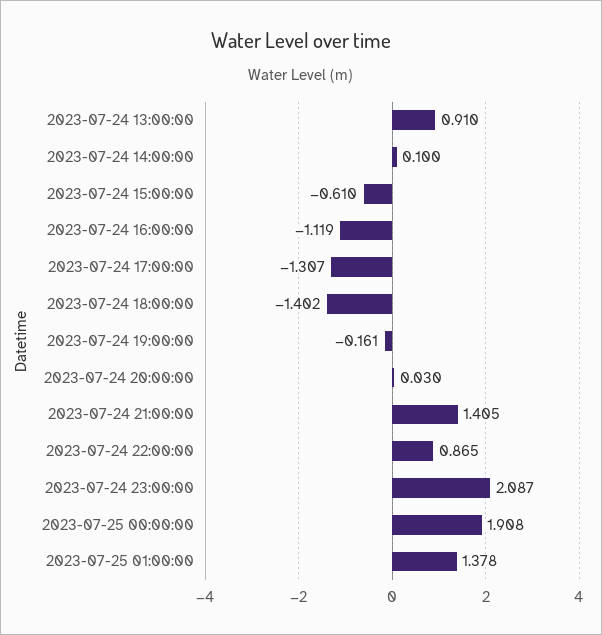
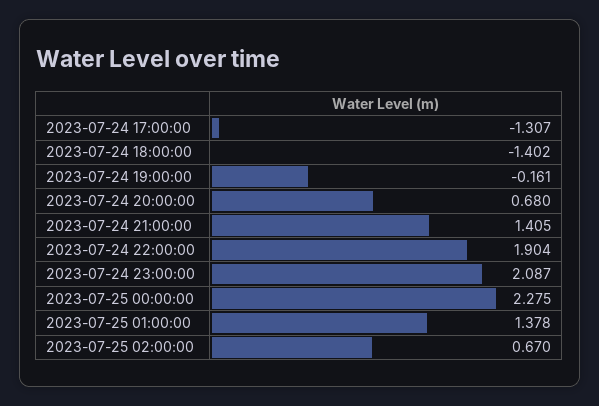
2023-07-24 13:00:00: 0.91 -> none
2023-07-24 14:00:00: 0.1 -> none
2023-07-24 15:00:00: -0.61 -> none
2023-07-24 16:00:00: -1.119 -> none
2023-07-24 20:00:00: 0.03 -> 0.68
2023-07-24 22:00:00: 0.865 -> 1.904
2023-07-25 00:00:00: 1.908 -> 2.275
2023-07-25 02:00:00: none -> 0.67

